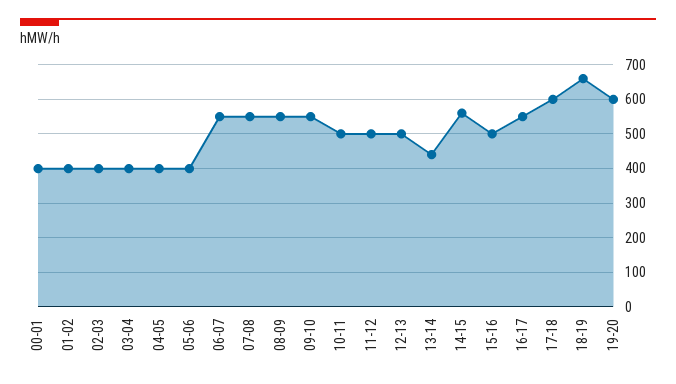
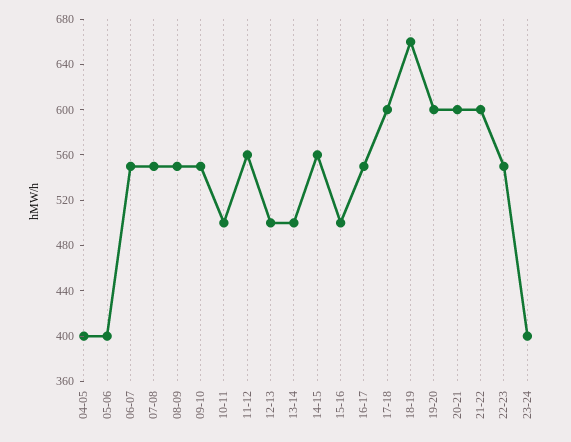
00-01: 400 -> none
01-02: 400 -> none
02-03: 400 -> none
03-04: 400 -> none
11-12: 500 -> 560
13-14: 440 -> 500
20-21: none -> 600
21-22: none -> 600
22-23: none -> 550
23-24: none -> 400

